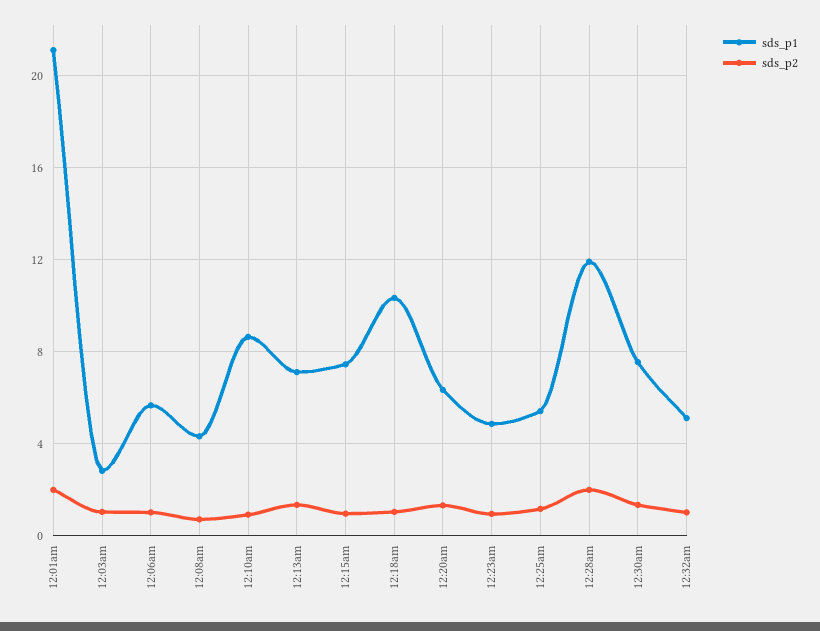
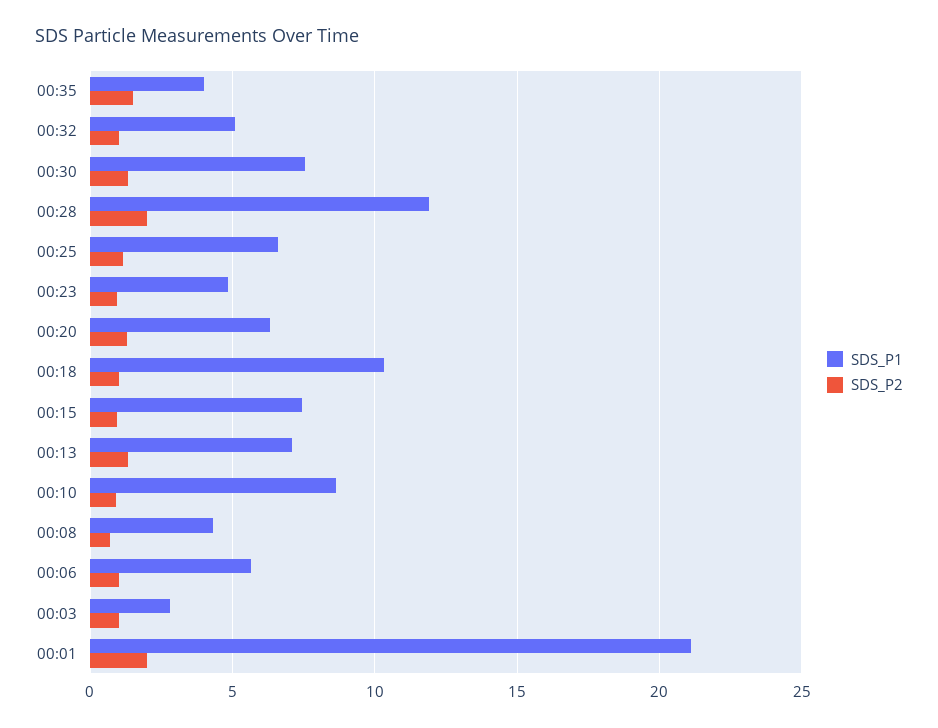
sds_p1, 12:25am: 5.5 -> 6.5
sds_p1, 00:35: none -> 4
sds_p2, 00:35: none -> 1.5

